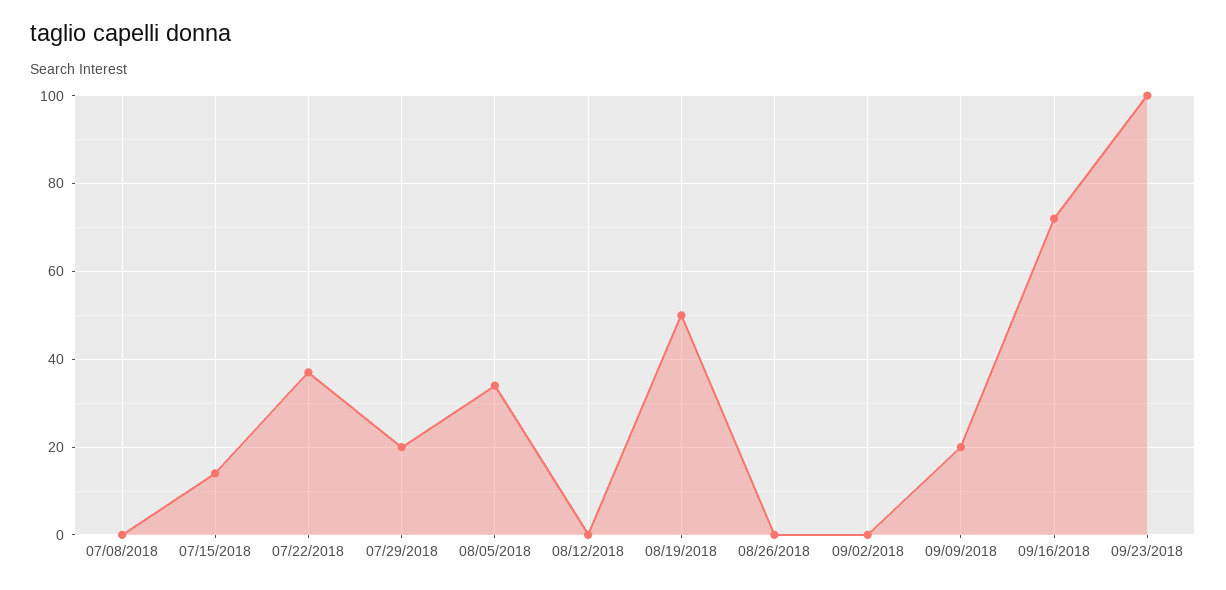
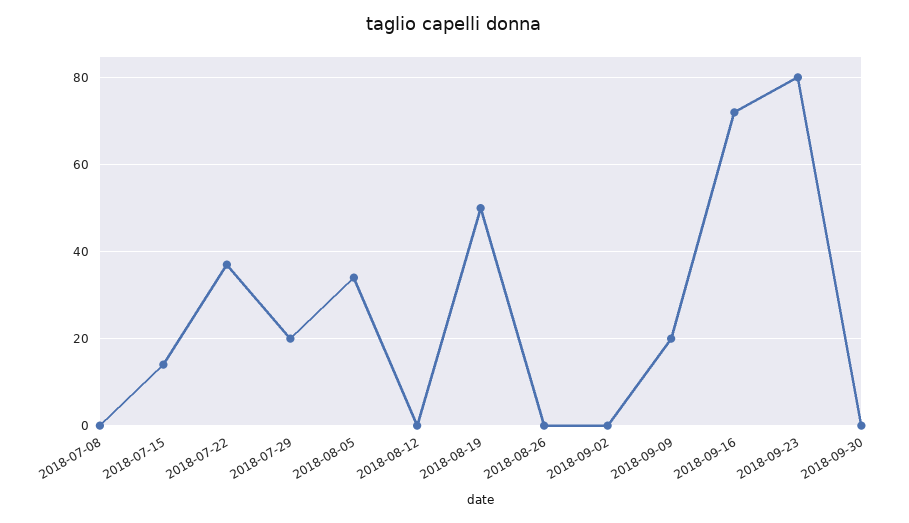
09/23/2018: 100 -> 80
2018-09-30: none -> 0

